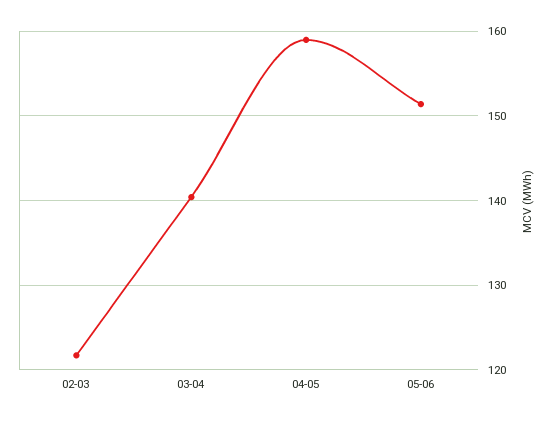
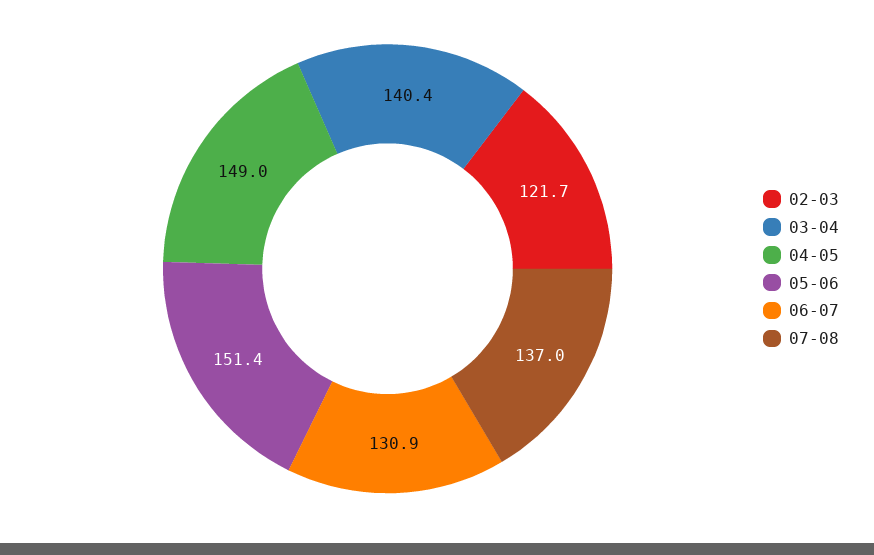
04-05: 159 -> 149
06-07: none -> 130.9
07-08: none -> 137

